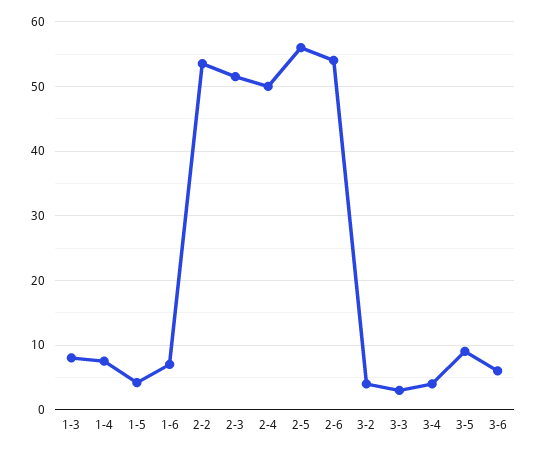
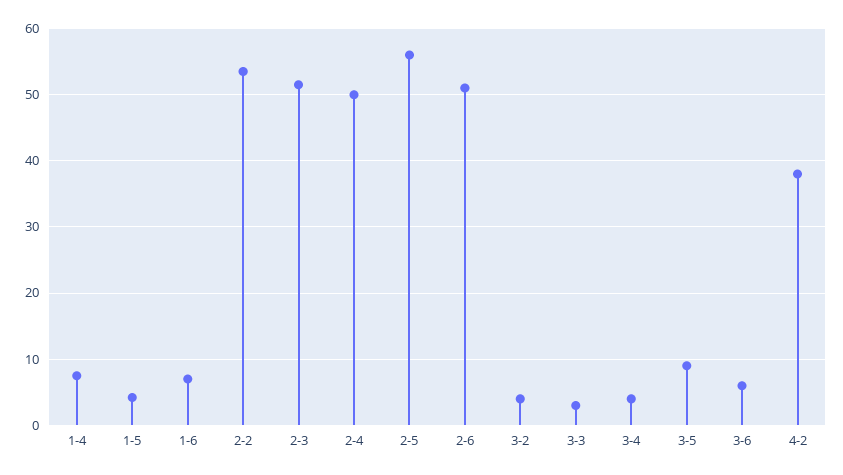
1-3: 8 -> none
2-6: 54 -> 51
4-2: none -> 38

